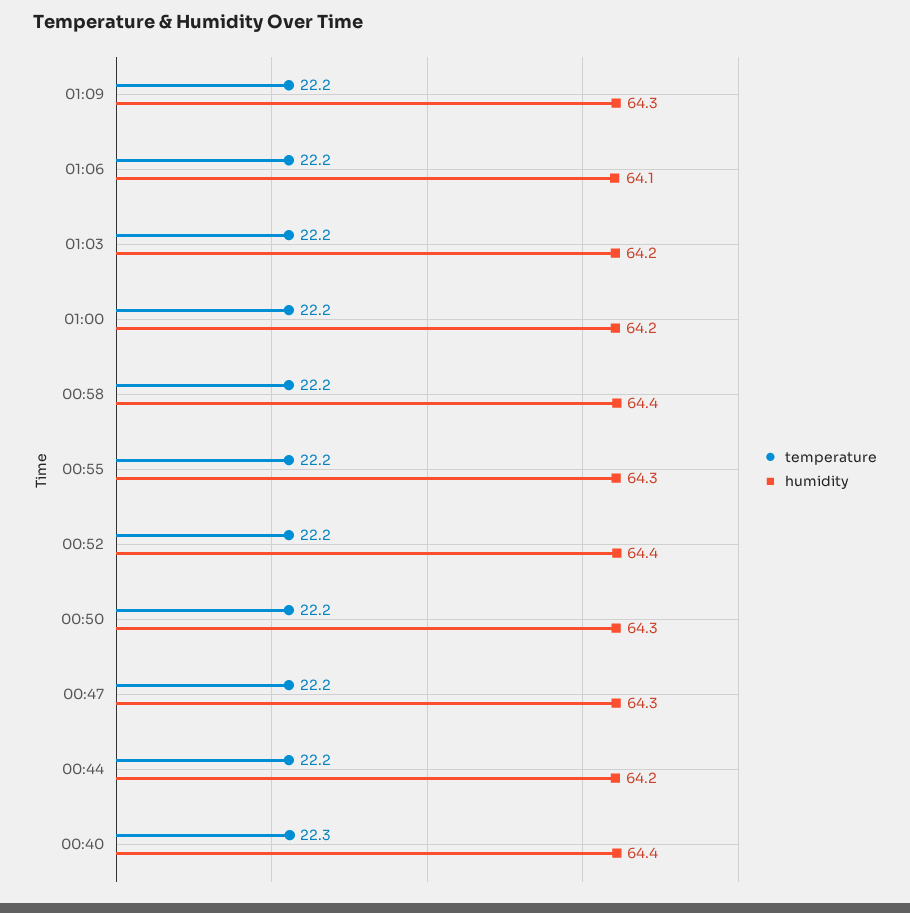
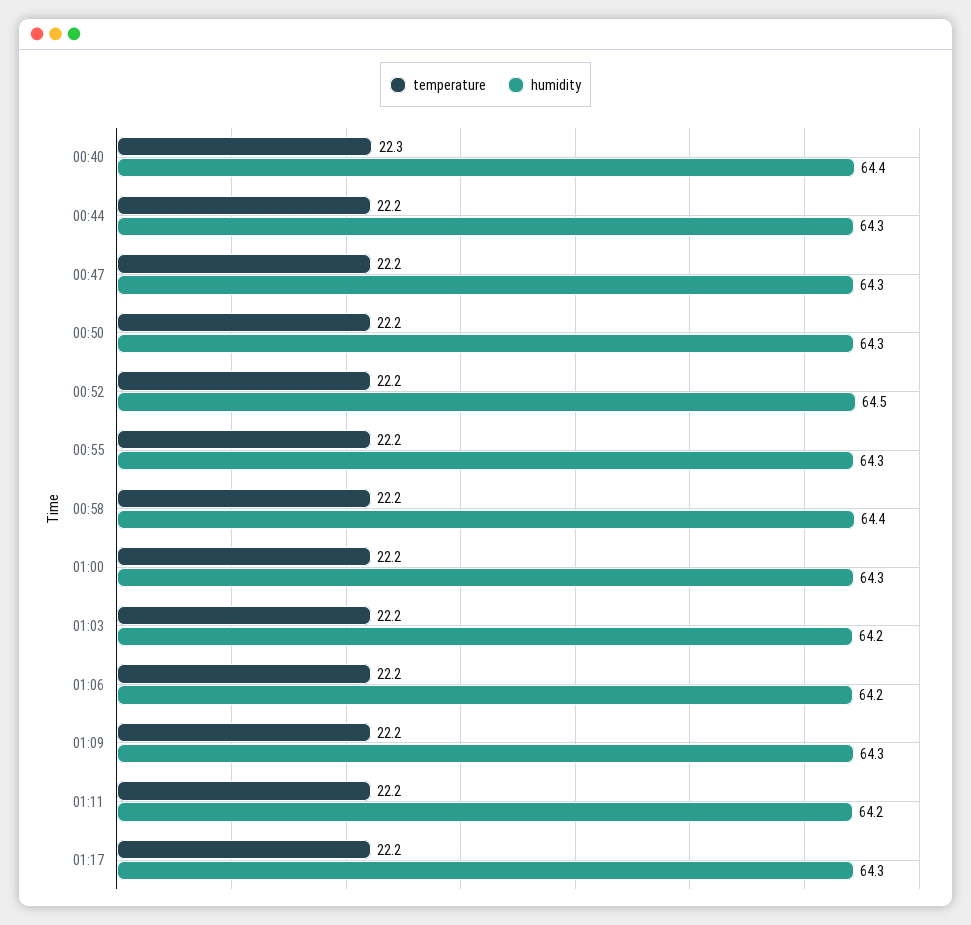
humidity, 01:06: 64.1 -> 64.2
humidity, 01:00: 64.2 -> 64.3
humidity, 00:52: 64.4 -> 64.5
humidity, 00:44: 64.2 -> 64.3
temperature, 01:11: none -> 22.2
humidity, 01:11: none -> 64.2
temperature, 01:17: none -> 22.2
humidity, 01:17: none -> 64.3

